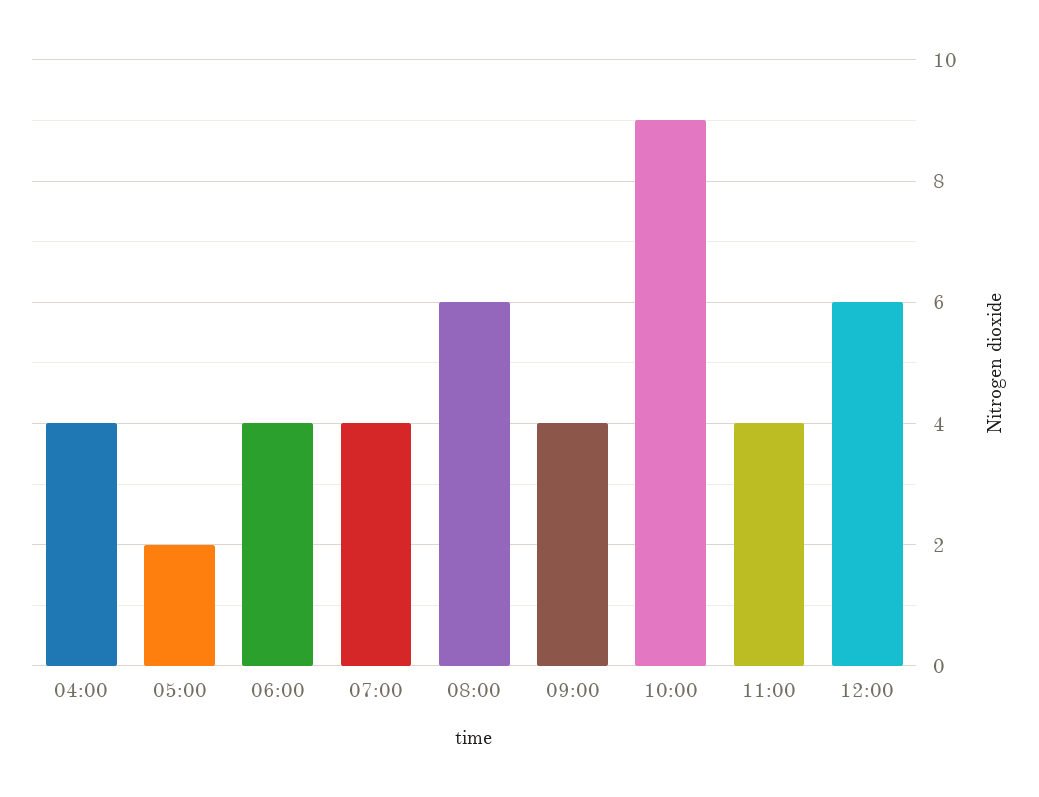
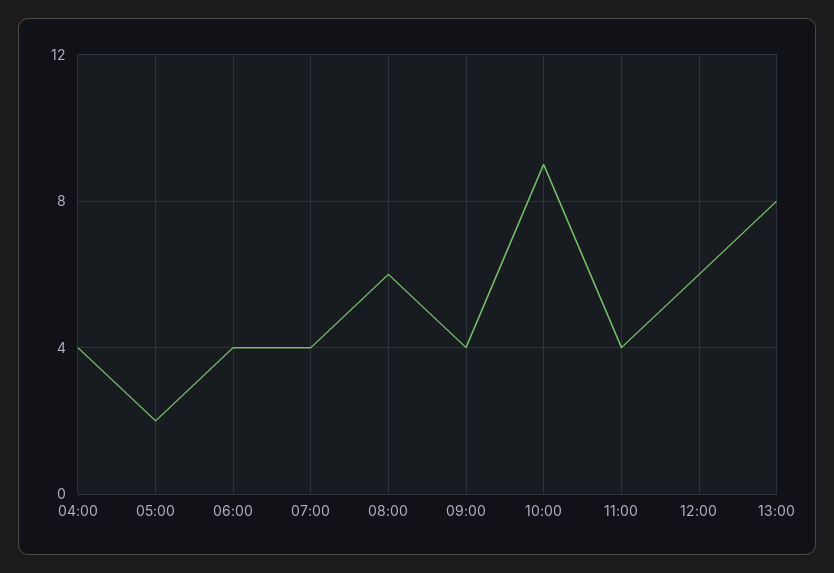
13:00: none -> 8

